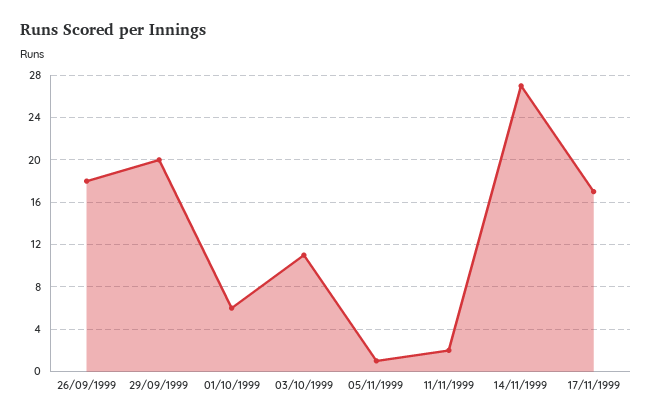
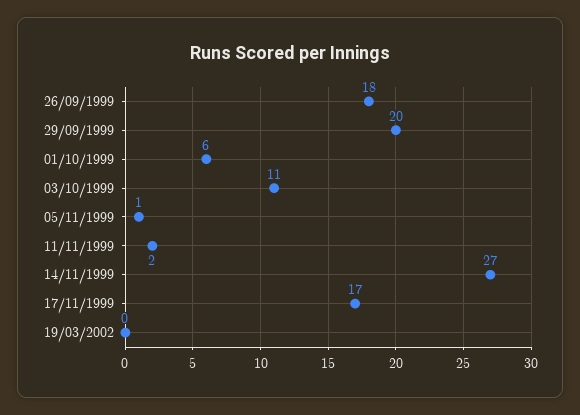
19/03/2002: none -> 0

